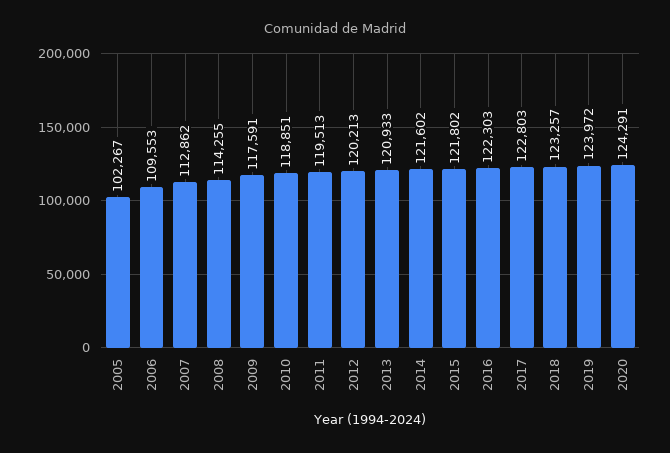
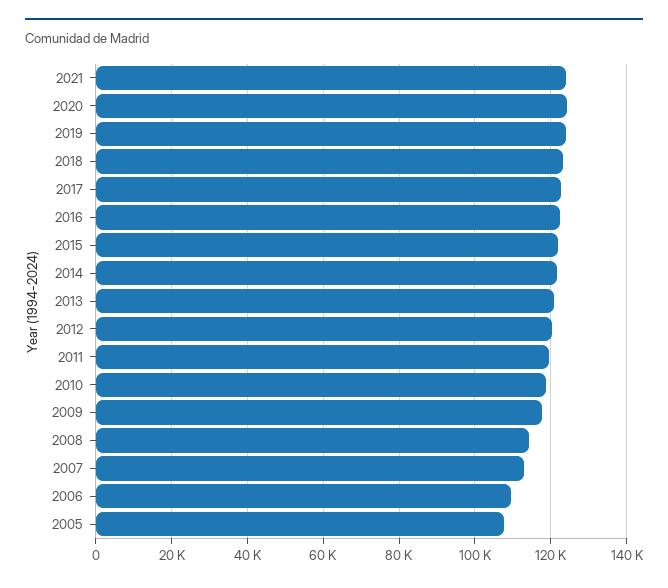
2005: 102267 -> 108000
2021: none -> 124000

